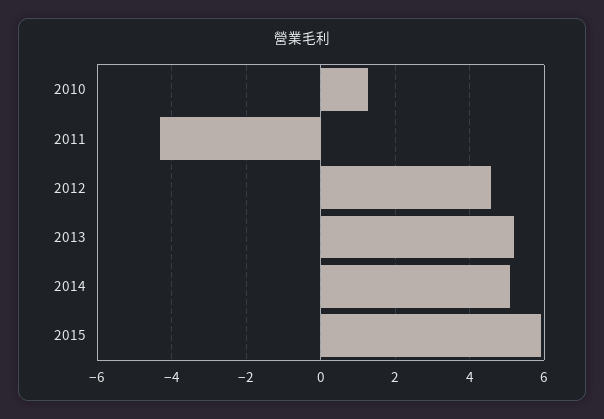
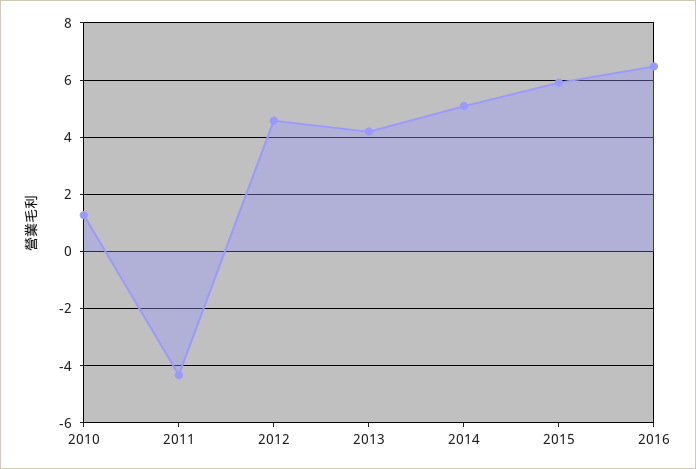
2013: 5.2 -> 4.25
2016: none -> 6.5

